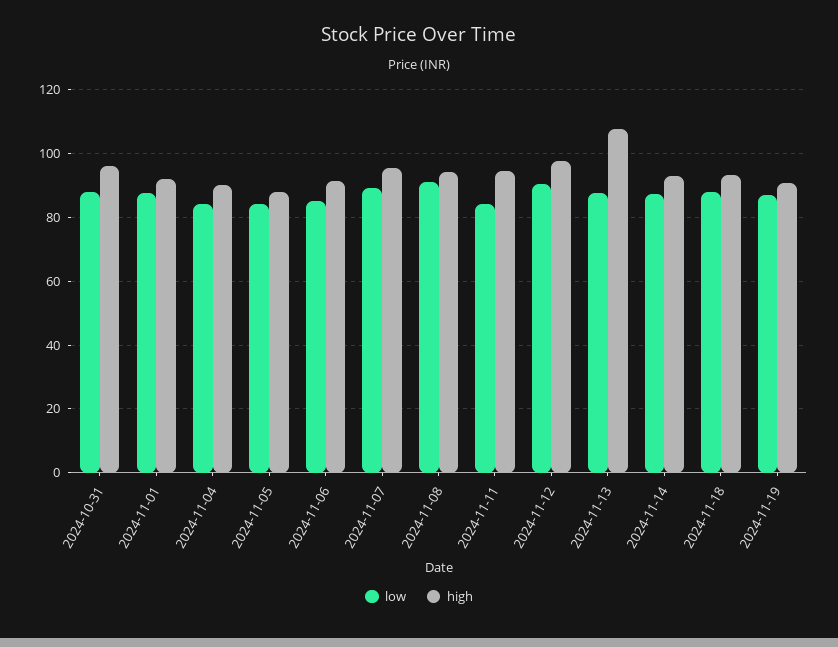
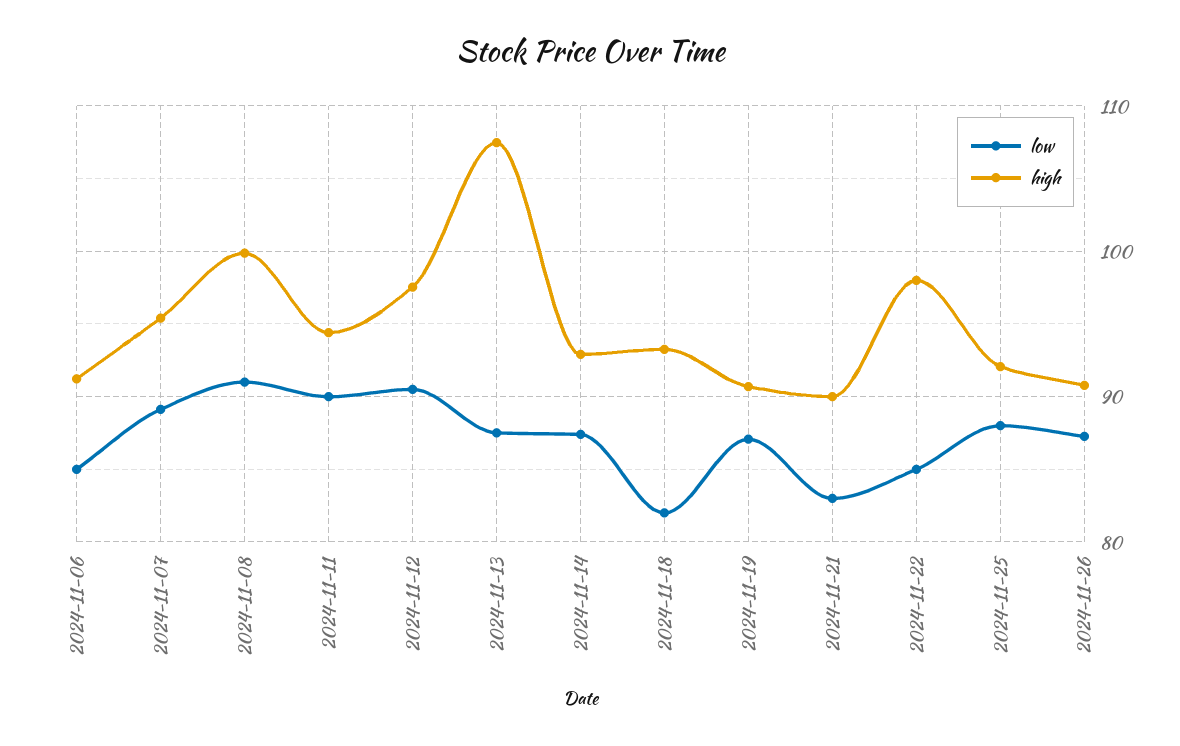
low, 2024-10-31: 88 -> none
high, 2024-10-31: 96 -> none
low, 2024-11-01: 88 -> none
high, 2024-11-01: 92 -> none
low, 2024-11-04: 84 -> none
high, 2024-11-04: 90 -> none
low, 2024-11-05: 84 -> none
high, 2024-11-05: 88 -> none
high, 2024-11-08: 94 -> 100
low, 2024-11-11: 84 -> 90
low, 2024-11-18: 88 -> 82
low, 2024-11-21: none -> 83
high, 2024-11-21: none -> 90
low, 2024-11-22: none -> 85
high, 2024-11-22: none -> 98
low, 2024-11-25: none -> 88
high, 2024-11-25: none -> 92
low, 2024-11-26: none -> 87
high, 2024-11-26: none -> 91

